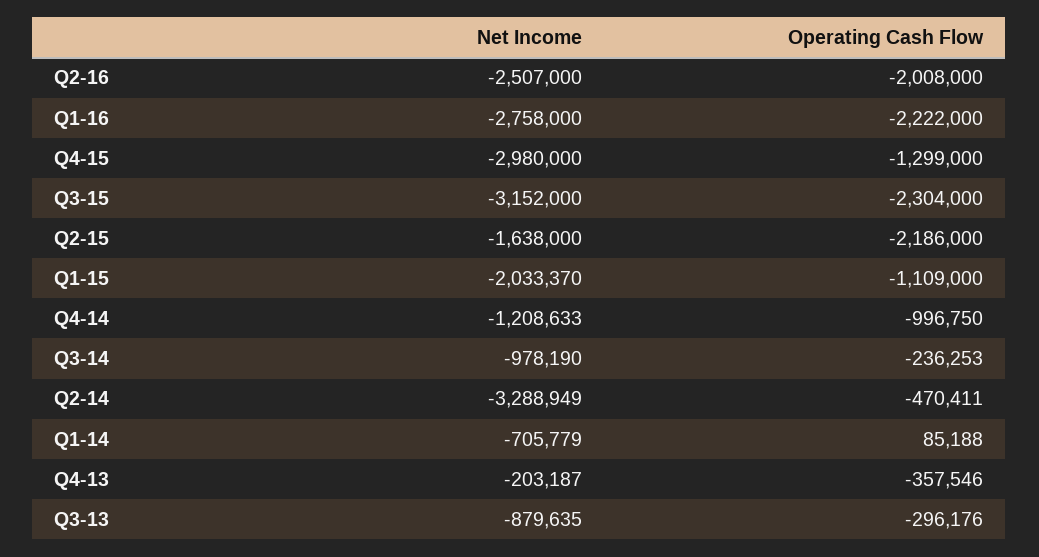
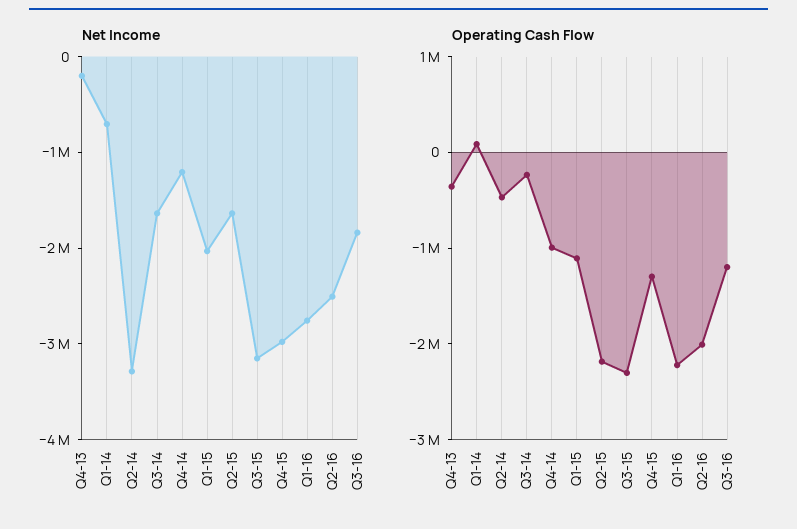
Net Income, Q3-14: -978190 -> -1600000
Net Income, Q3-13: -879635 -> none
Operating Cash Flow, Q3-13: -296176 -> none
Net Income, Q3-16: none -> -1800000
Operating Cash Flow, Q3-16: none -> -1200000

